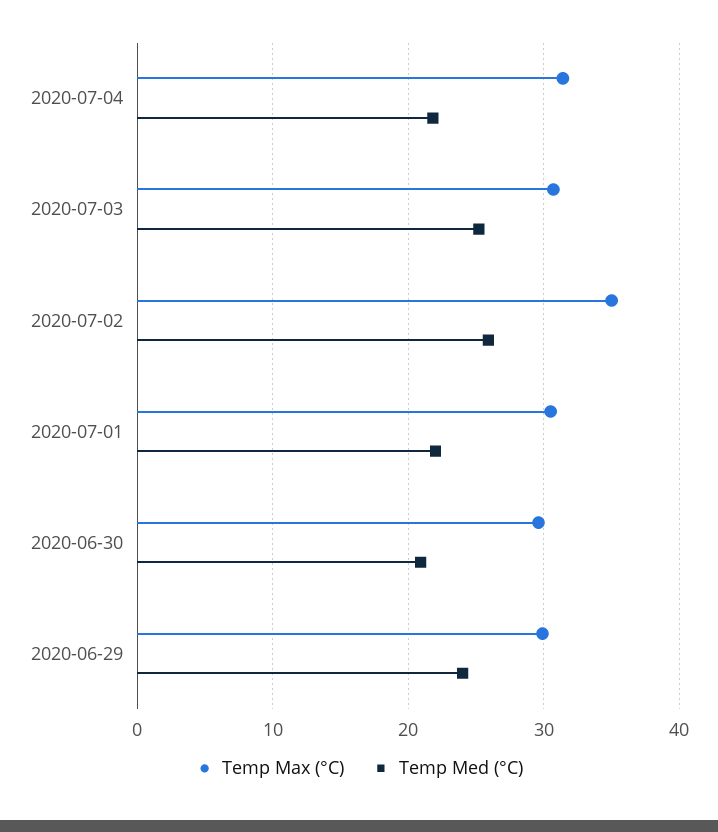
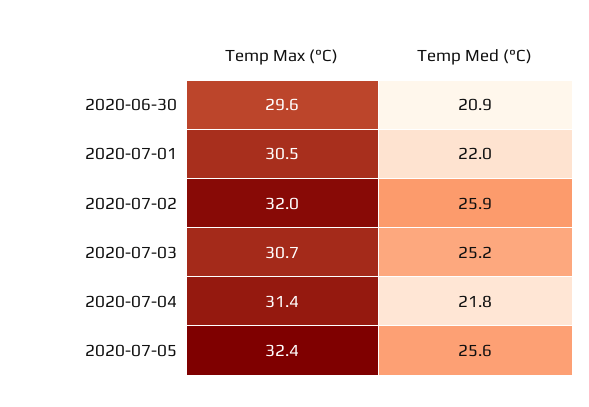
Temp Max (°C), 2020-07-02: 35 -> 32
Temp Max (°C), 2020-06-29: 30 -> none
Temp Med (°C), 2020-06-29: 24 -> none
Temp Max (°C), 2020-07-05: none -> 32.4
Temp Med (°C), 2020-07-05: none -> 25.6

